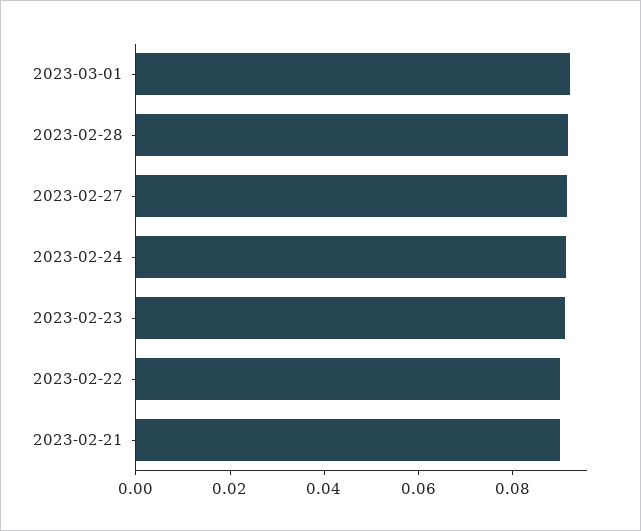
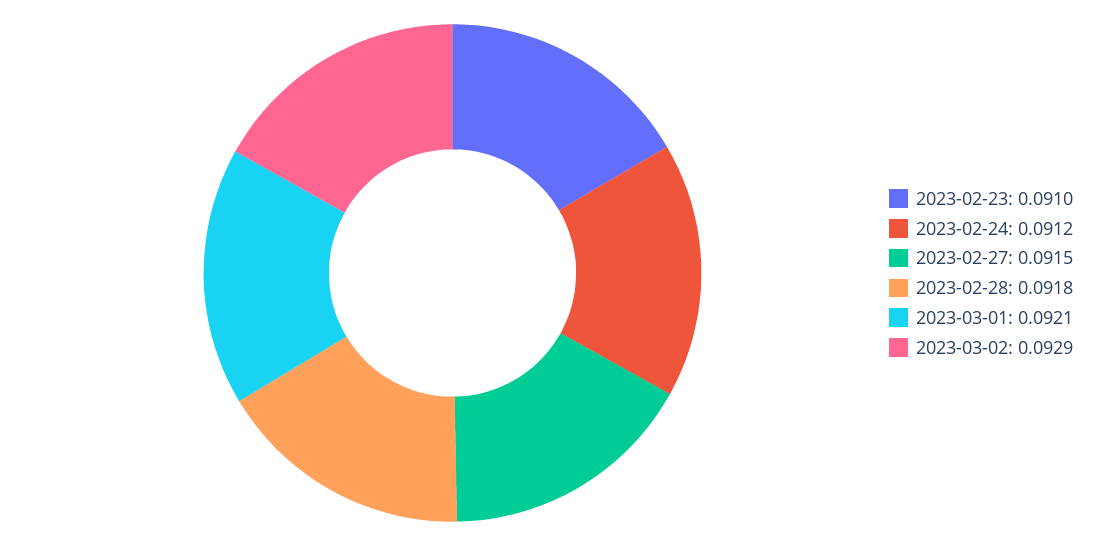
2023-02-22: 0.09 -> none
2023-02-21: 0.09 -> none
2023-03-02: none -> 0.0929

